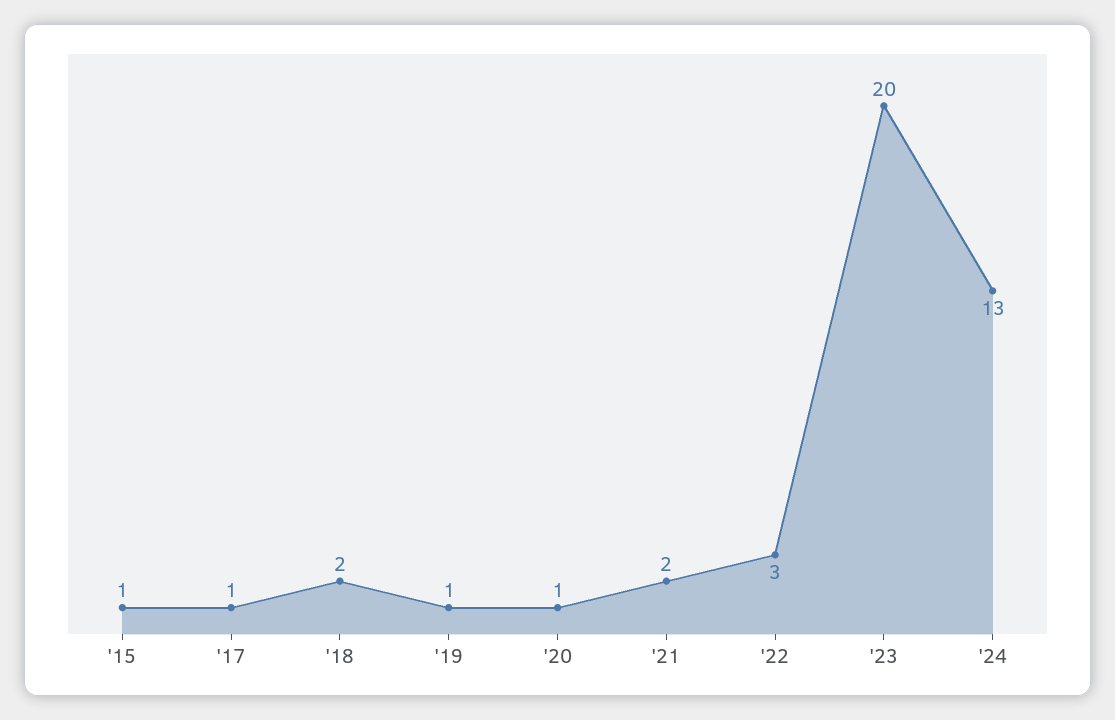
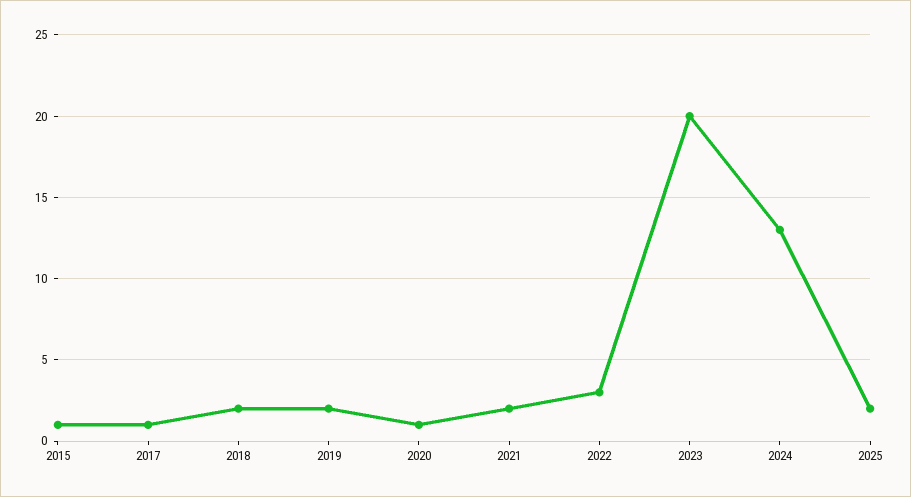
'19: 1 -> 2
2025: none -> 2

